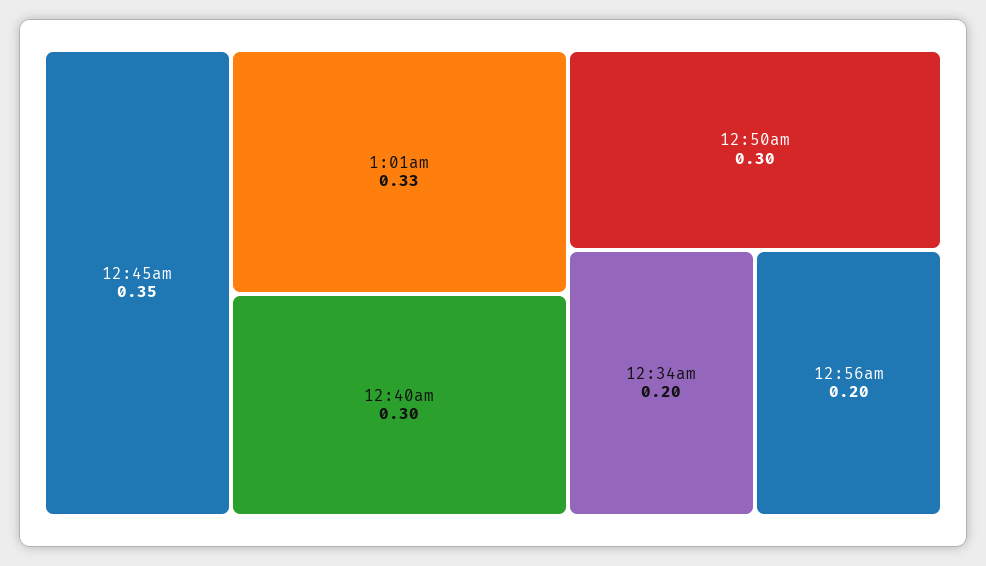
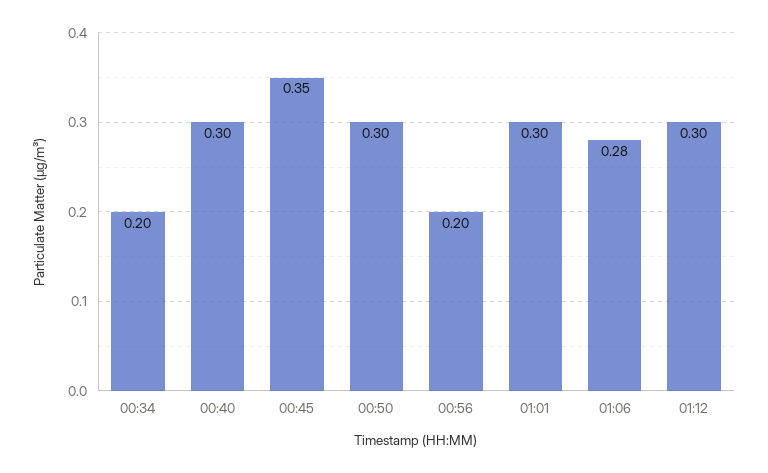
1:01am: 0.33 -> 0.3
01:06: none -> 0.28
01:12: none -> 0.3

